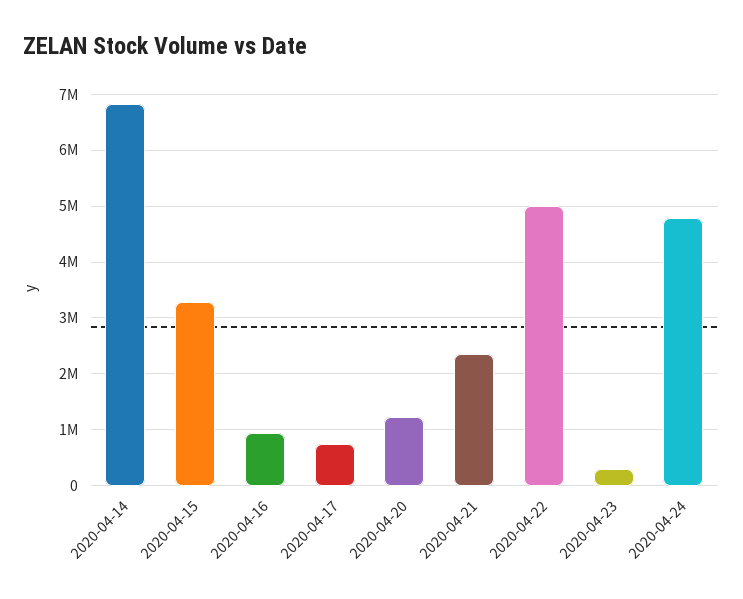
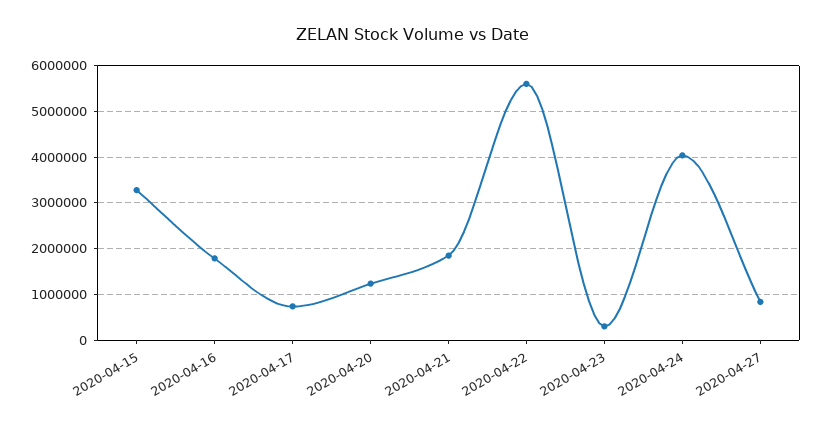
2020-04-14: 6800000 -> none
2020-04-16: 1000000 -> 1800000
2020-04-21: 2400000 -> 1800000
2020-04-22: 5000000 -> 5600000
2020-04-24: 4800000 -> 4000000
2020-04-27: none -> 800000

